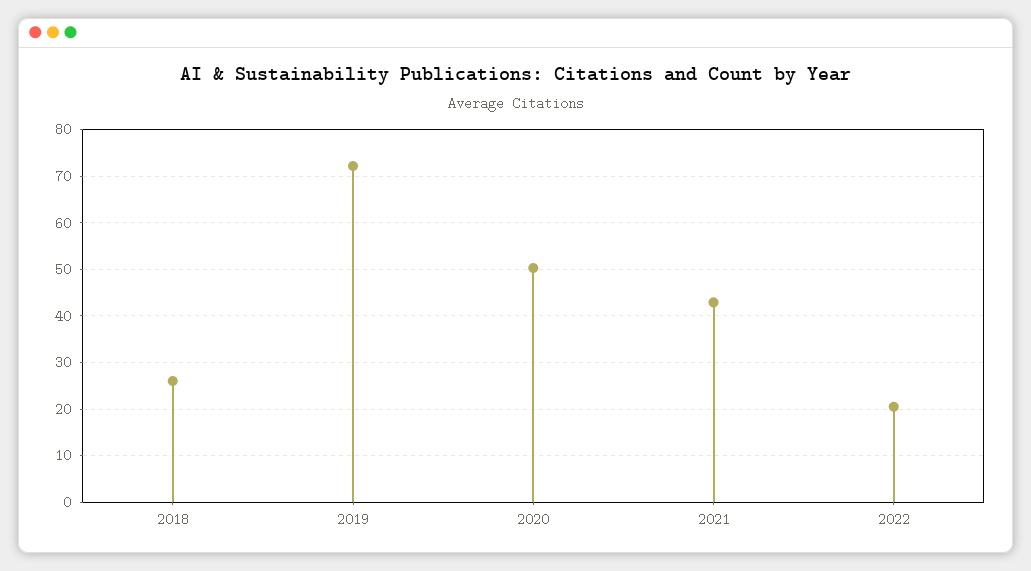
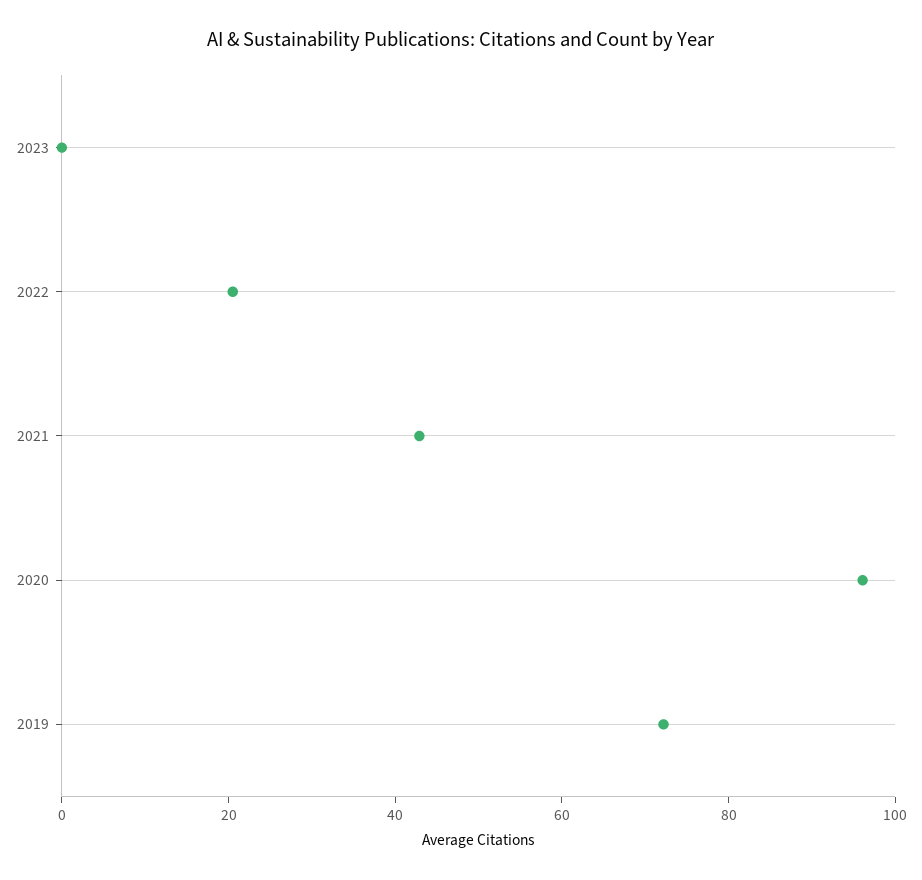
2018: 26 -> none
2020: 50 -> 95
2023: none -> 0

